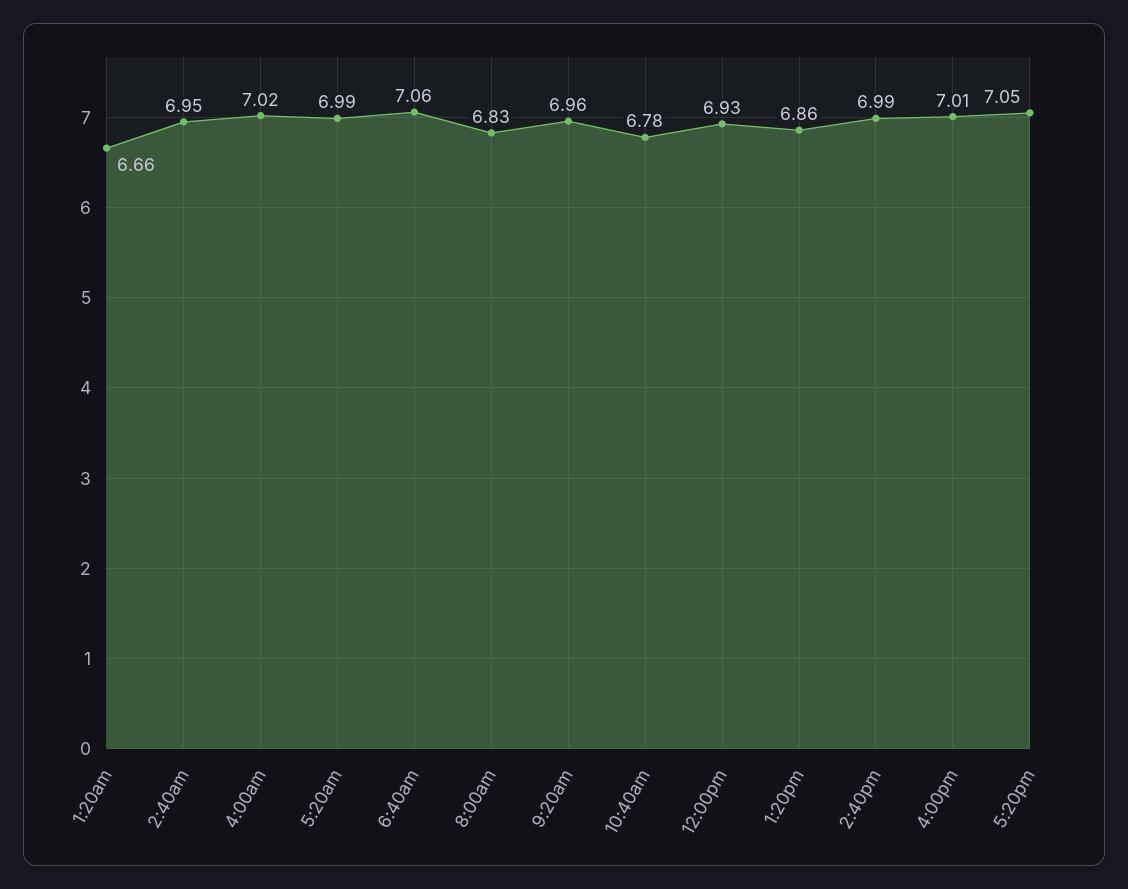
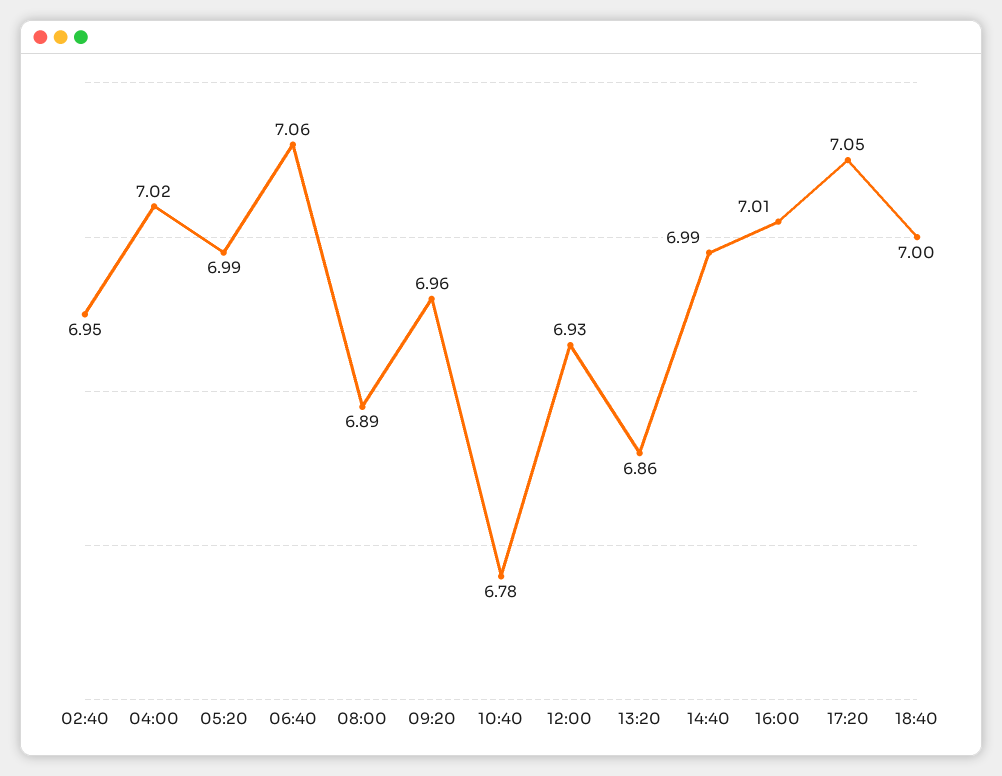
1:20am: 6.66 -> none
8:00am: 6.83 -> 6.89
18:40: none -> 7

